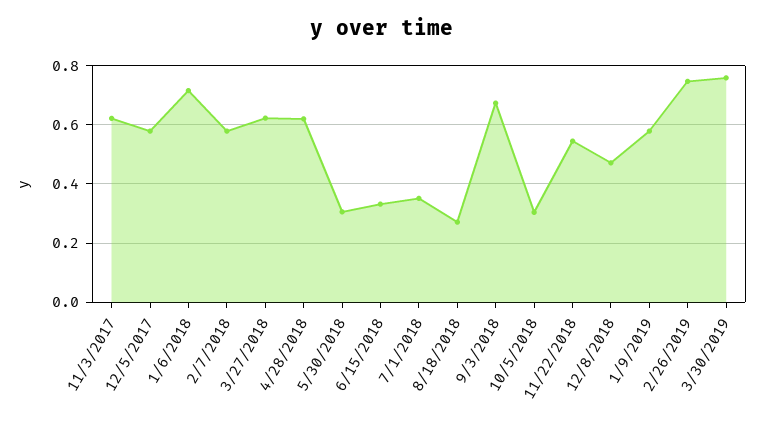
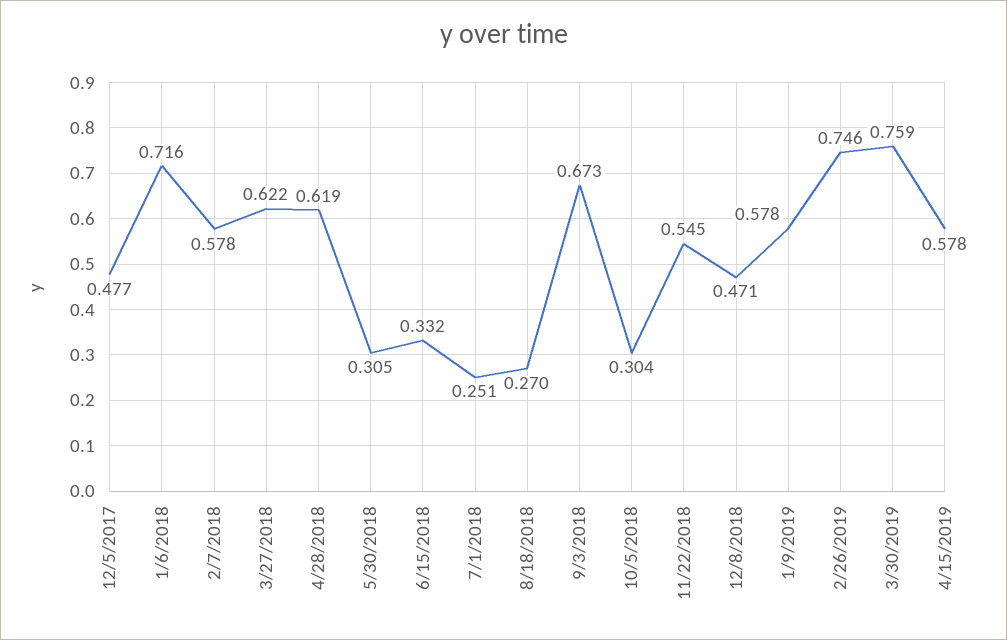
11/3/2017: 0.625 -> none
12/5/2017: 0.575 -> 0.477
7/1/2018: 0.35 -> 0.251
4/15/2019: none -> 0.578

